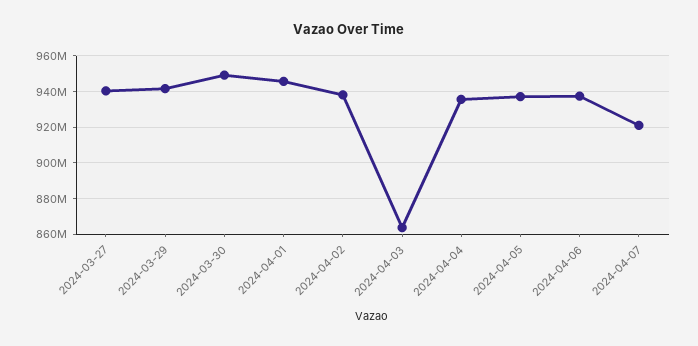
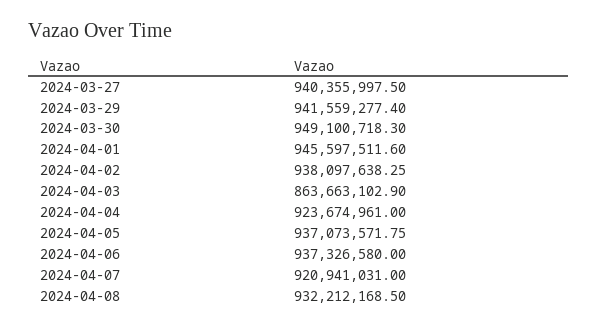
2024-04-04: 935000000 -> 923674961
2024-04-08: none -> 932212168.5

